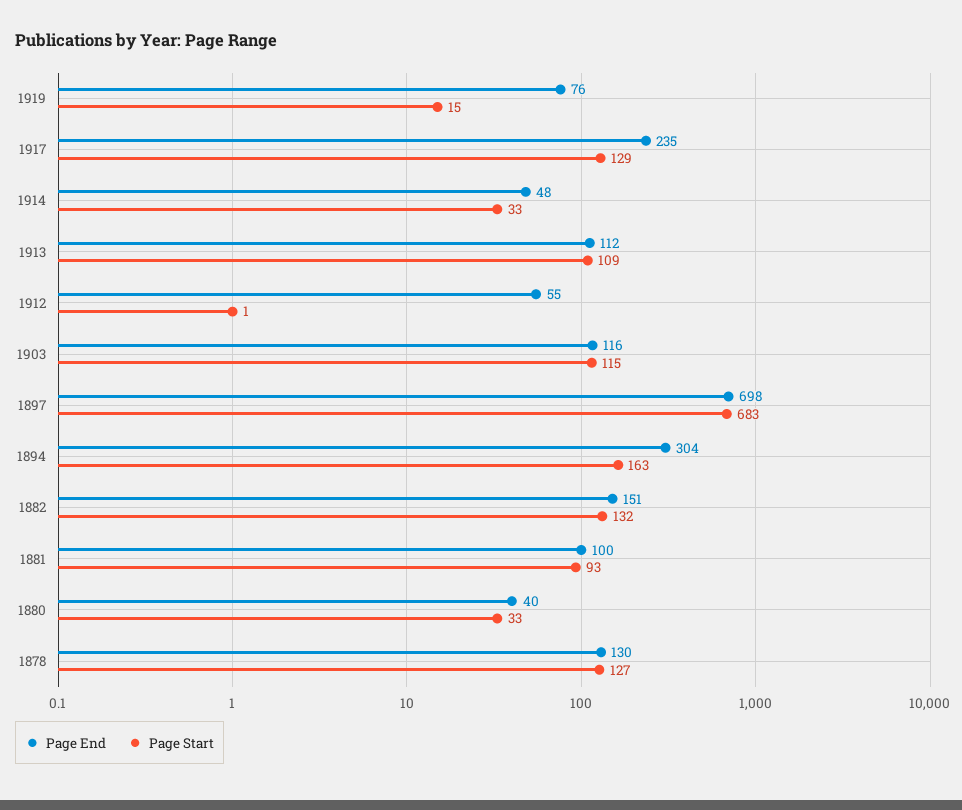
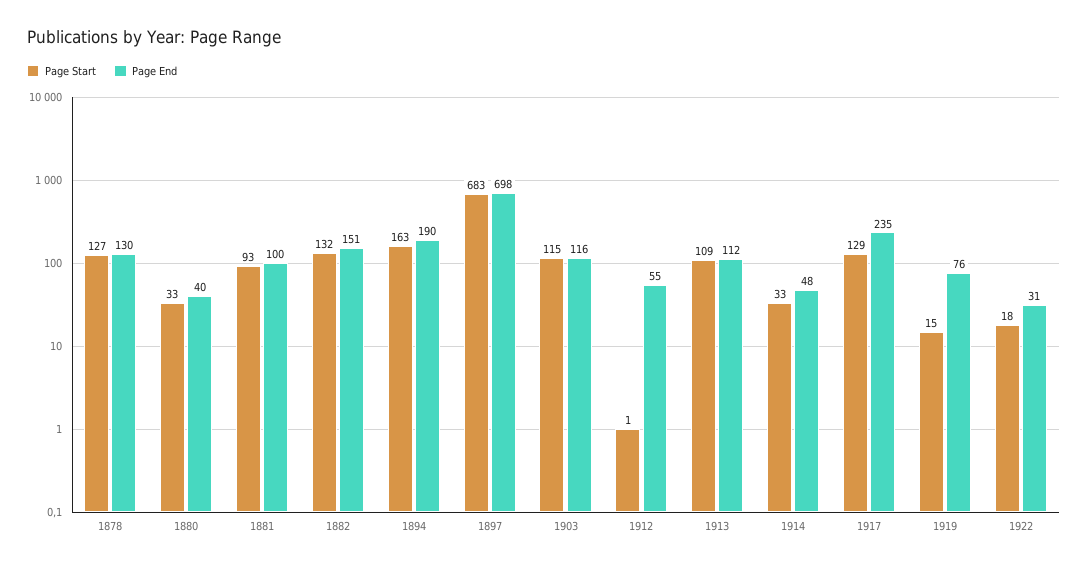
Page End, 1894: 304 -> 190
Page Start, 1922: none -> 18
Page End, 1922: none -> 31

